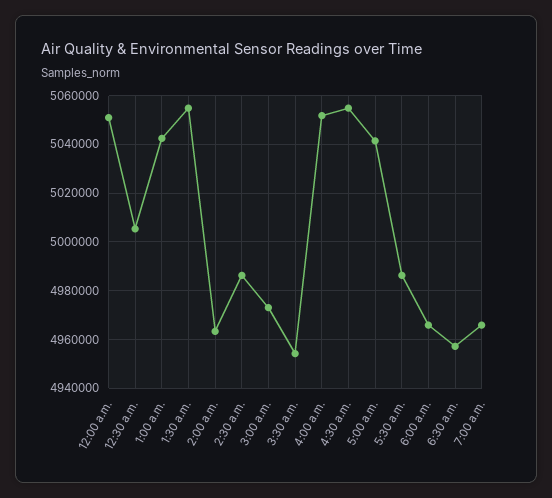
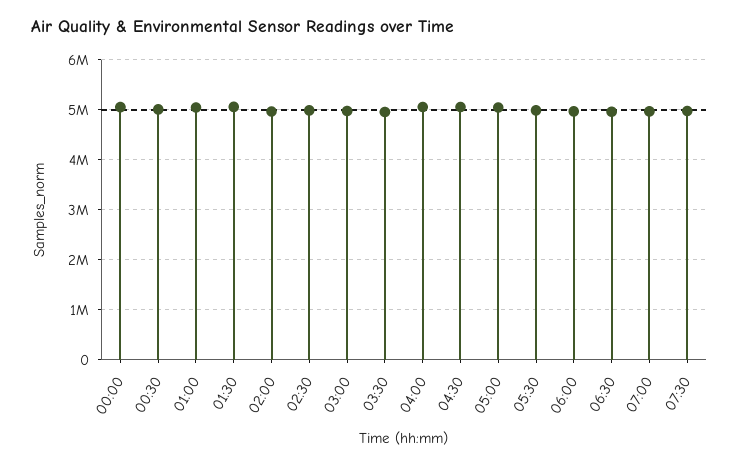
07:30: none -> 5000000

